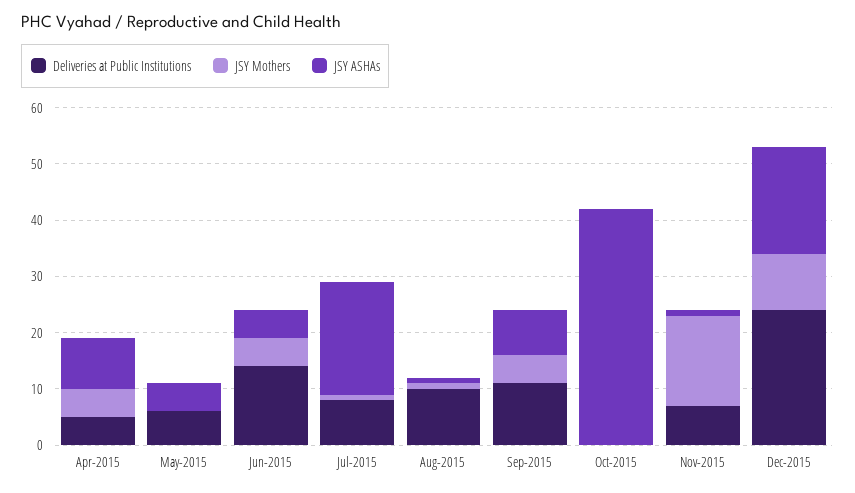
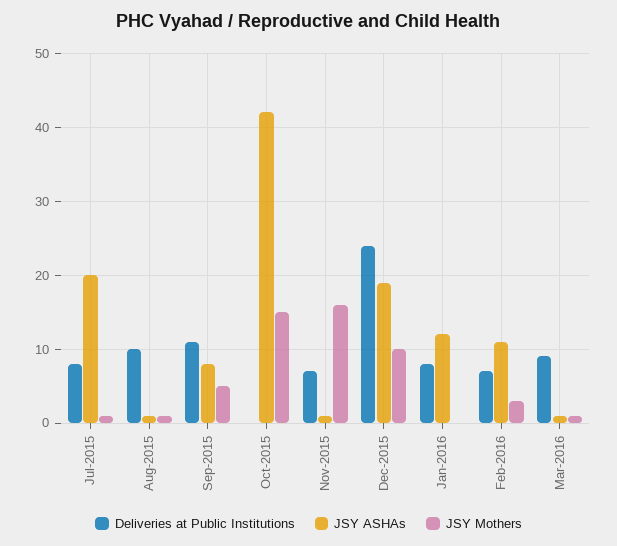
Deliveries at Public Institutions, Apr-2015: 5 -> none
JSY Mothers, Apr-2015: 5 -> none
JSY ASHAs, Apr-2015: 10 -> none
Deliveries at Public Institutions, May-2015: 5 -> none
JSY Mothers, May-2015: 0 -> none
JSY ASHAs, May-2015: 5 -> none
Deliveries at Public Institutions, Jun-2015: 15 -> none
JSY Mothers, Jun-2015: 5 -> none
JSY ASHAs, Jun-2015: 5 -> none
JSY Mothers, Oct-2015: 0 -> 15
Deliveries at Public Institutions, Jan-2016: none -> 8
JSY ASHAs, Jan-2016: none -> 12
JSY Mothers, Jan-2016: none -> 0
Deliveries at Public Institutions, Feb-2016: none -> 7
JSY ASHAs, Feb-2016: none -> 11
JSY Mothers, Feb-2016: none -> 3
Deliveries at Public Institutions, Mar-2016: none -> 9
JSY ASHAs, Mar-2016: none -> 1
JSY Mothers, Mar-2016: none -> 1

